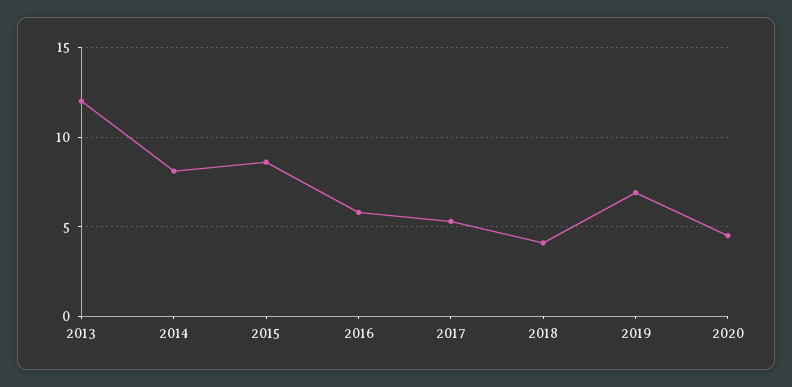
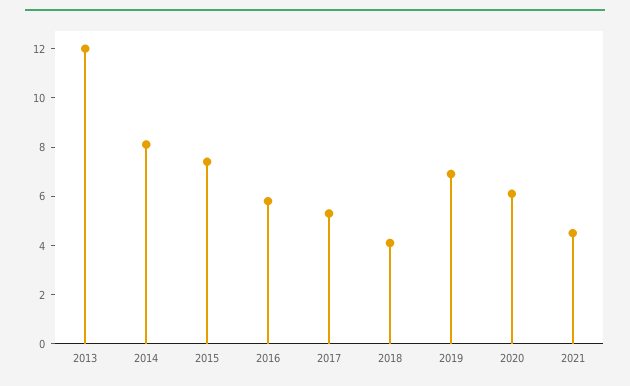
2015: 8.5 -> 7.5
2020: 4.5 -> 6
2021: none -> 4.5

